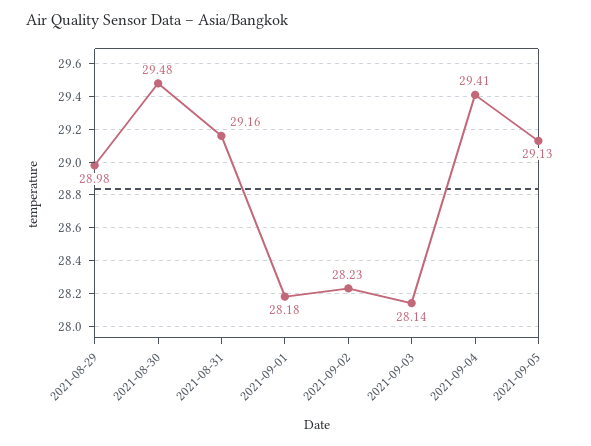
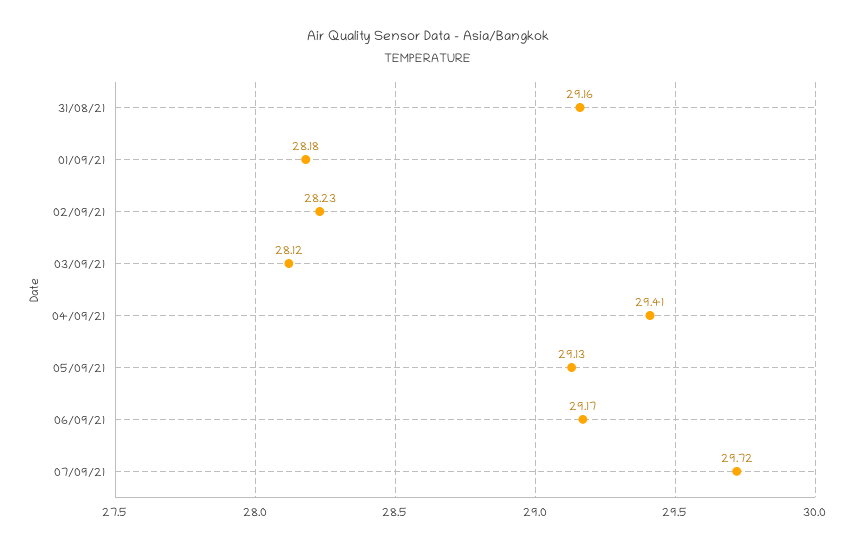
2021-08-29: 28.98 -> none
2021-08-30: 29.48 -> none
2021-09-03: 28.14 -> 28.12
06/09/21: none -> 29.17
07/09/21: none -> 29.72

